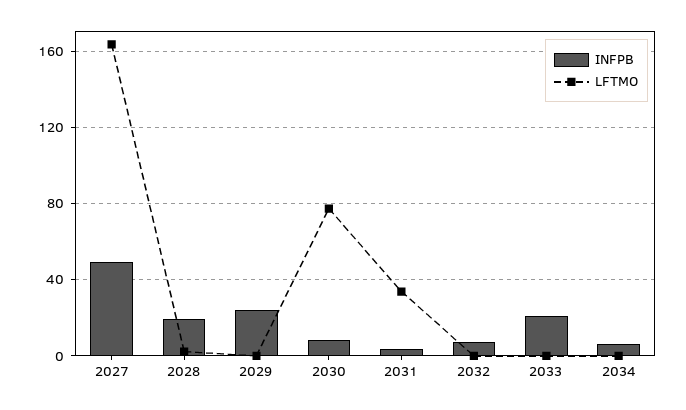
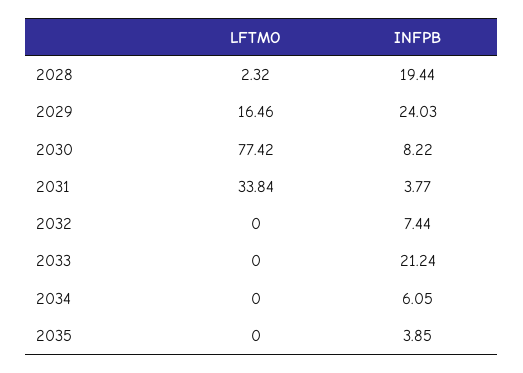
INFPB, 2027: 50 -> none
LFTMO, 2027: 165 -> none
LFTMO, 2029: 0 -> 16.46
LFTMO, 2035: none -> 0
INFPB, 2035: none -> 3.85

